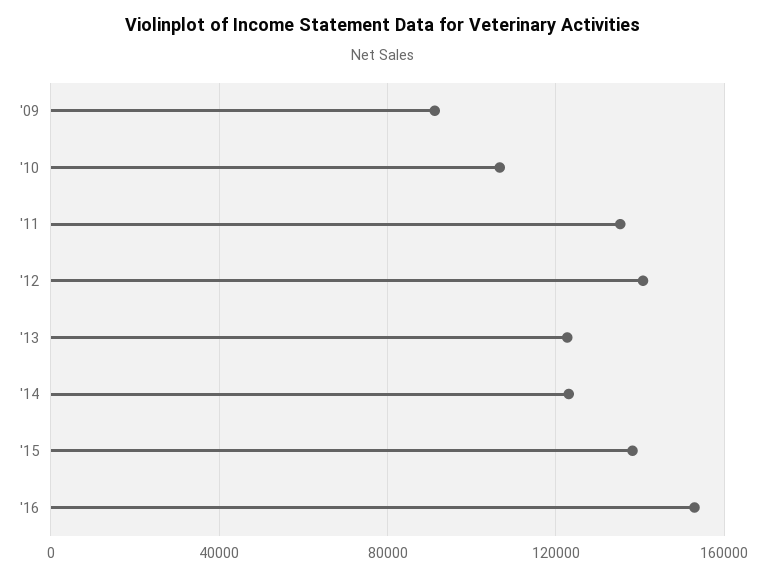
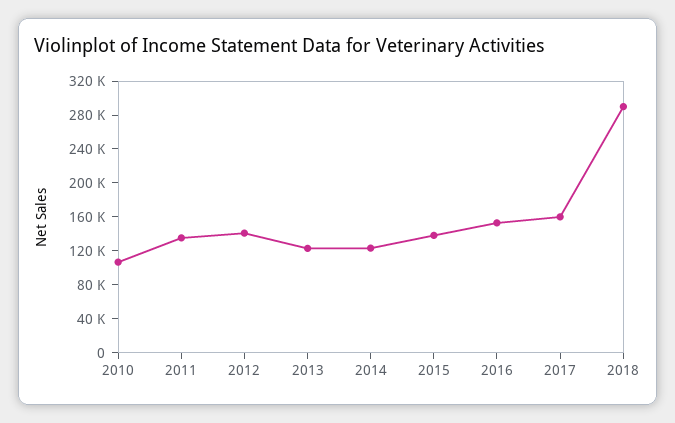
'09: 90000 -> none
2017: none -> 160000
2018: none -> 290000

